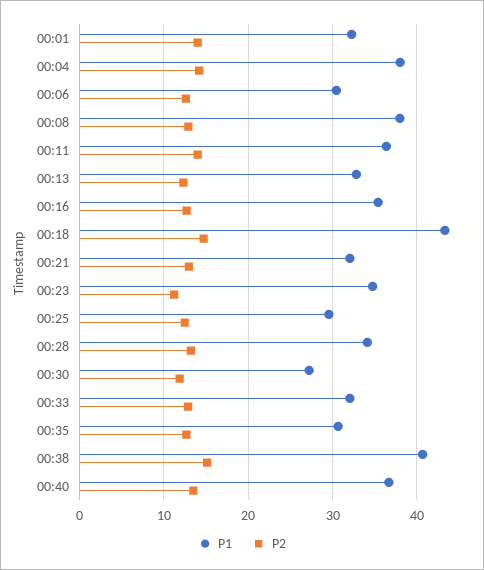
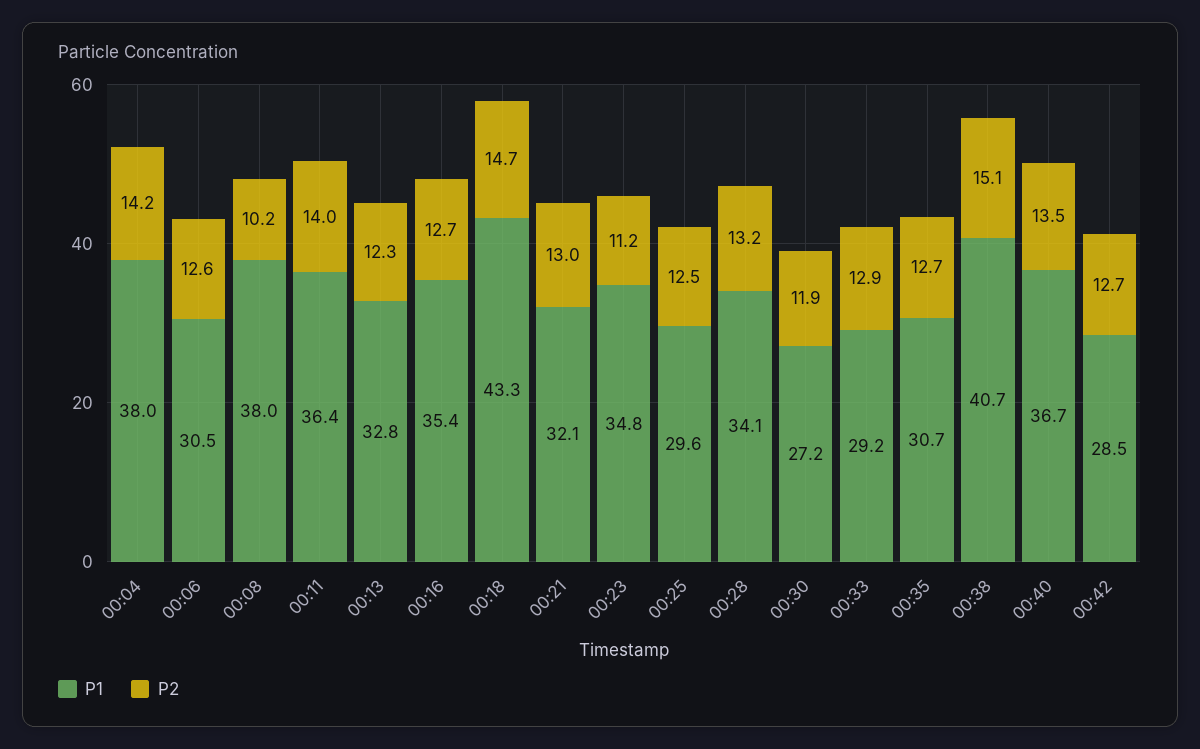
P1, 00:01: 32 -> none
P2, 00:01: 14 -> none
P2, 00:08: 13 -> 10.2
P1, 00:33: 32 -> 29.2
P1, 00:42: none -> 28.5
P2, 00:42: none -> 12.7

